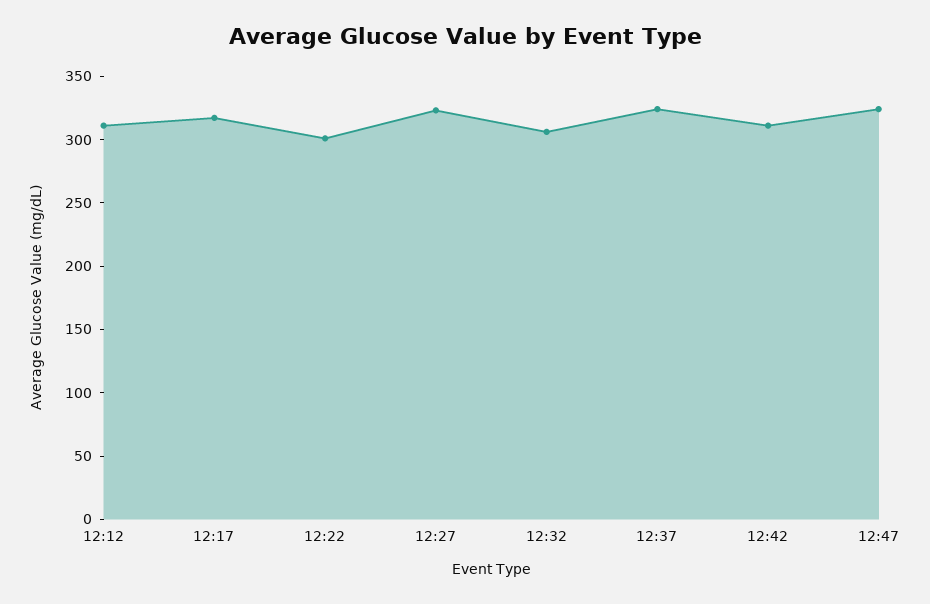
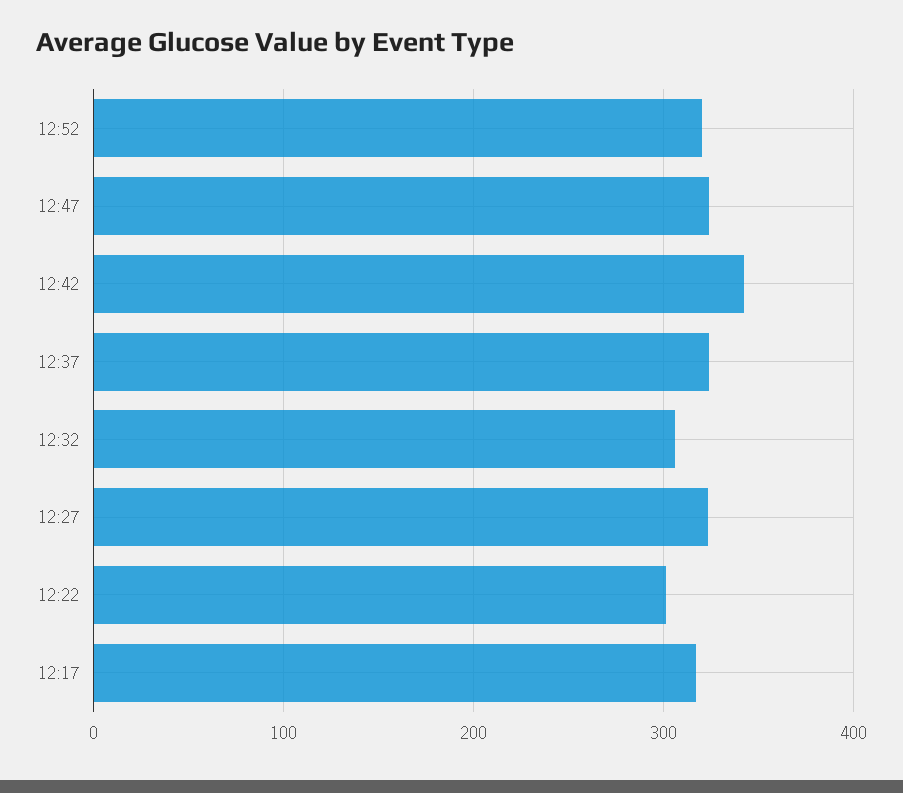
12:12: 310 -> none
12:42: 310 -> 340
12:52: none -> 320

